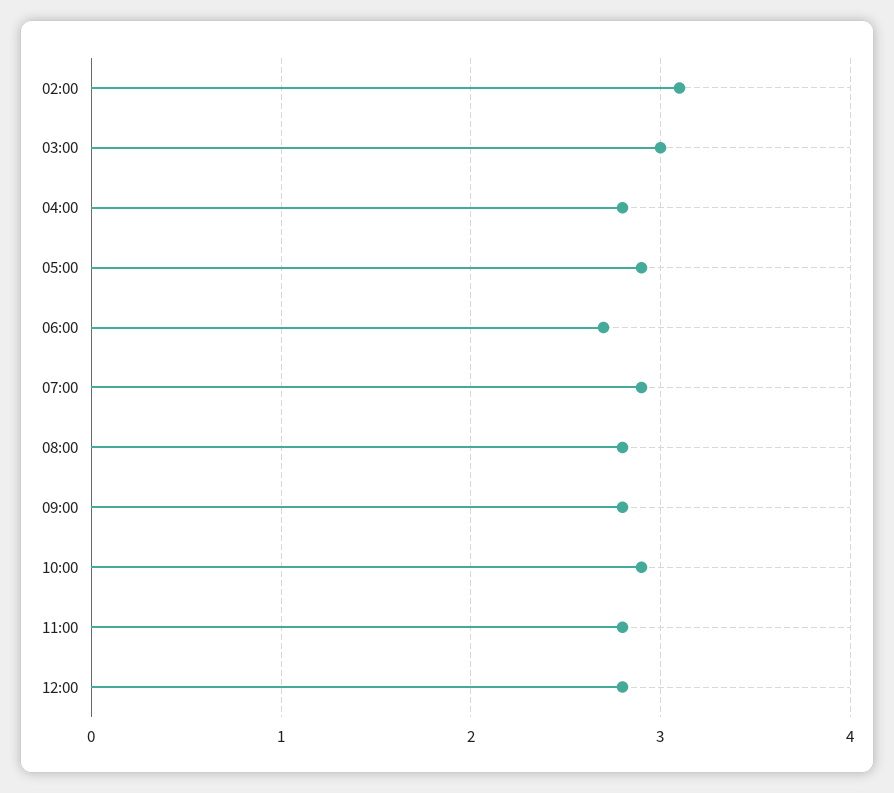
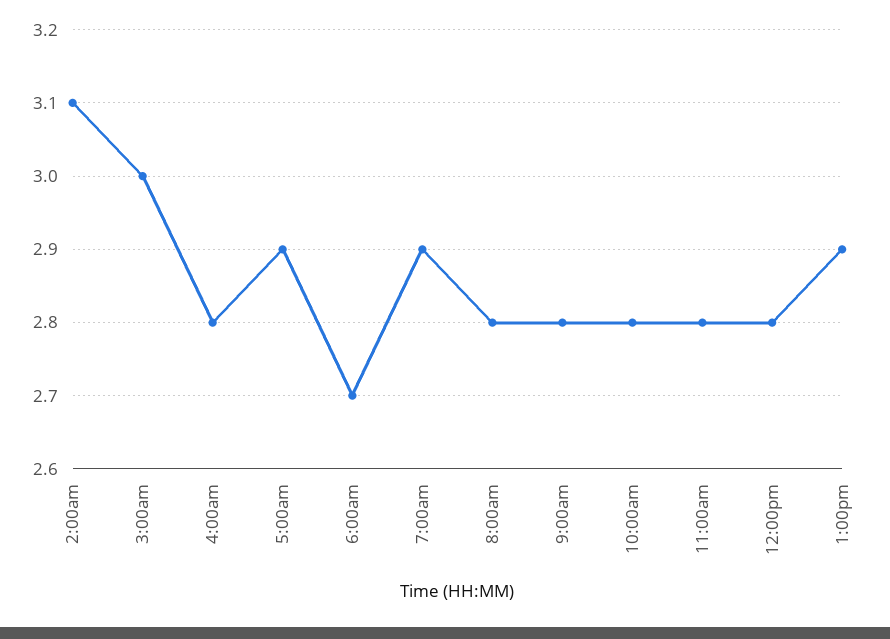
10:00: 2.9 -> 2.8
1:00pm: none -> 2.9

